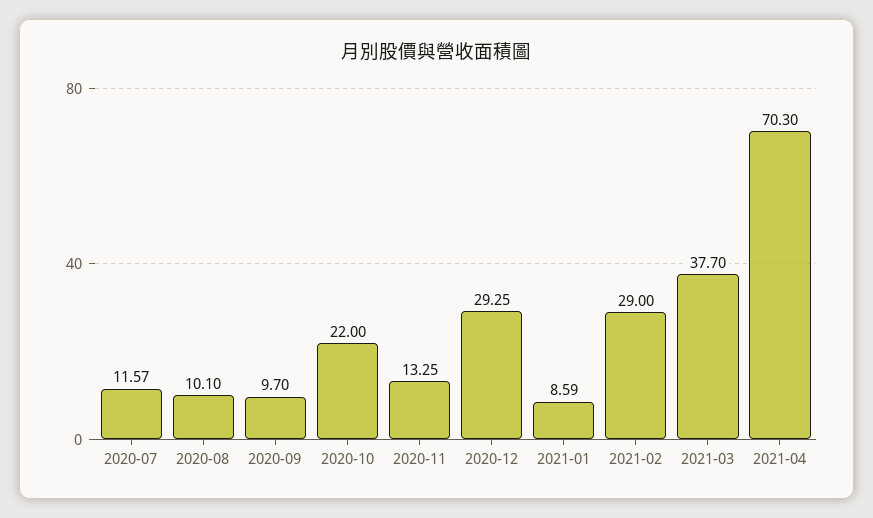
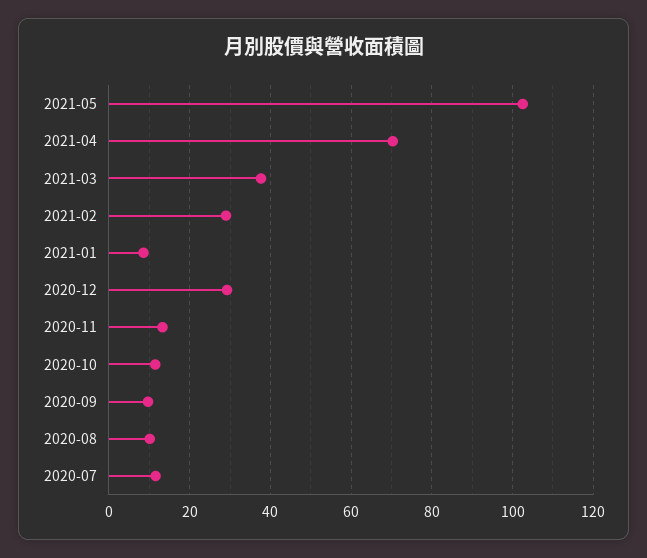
2020-10: 22 -> 12
2021-05: none -> 102

